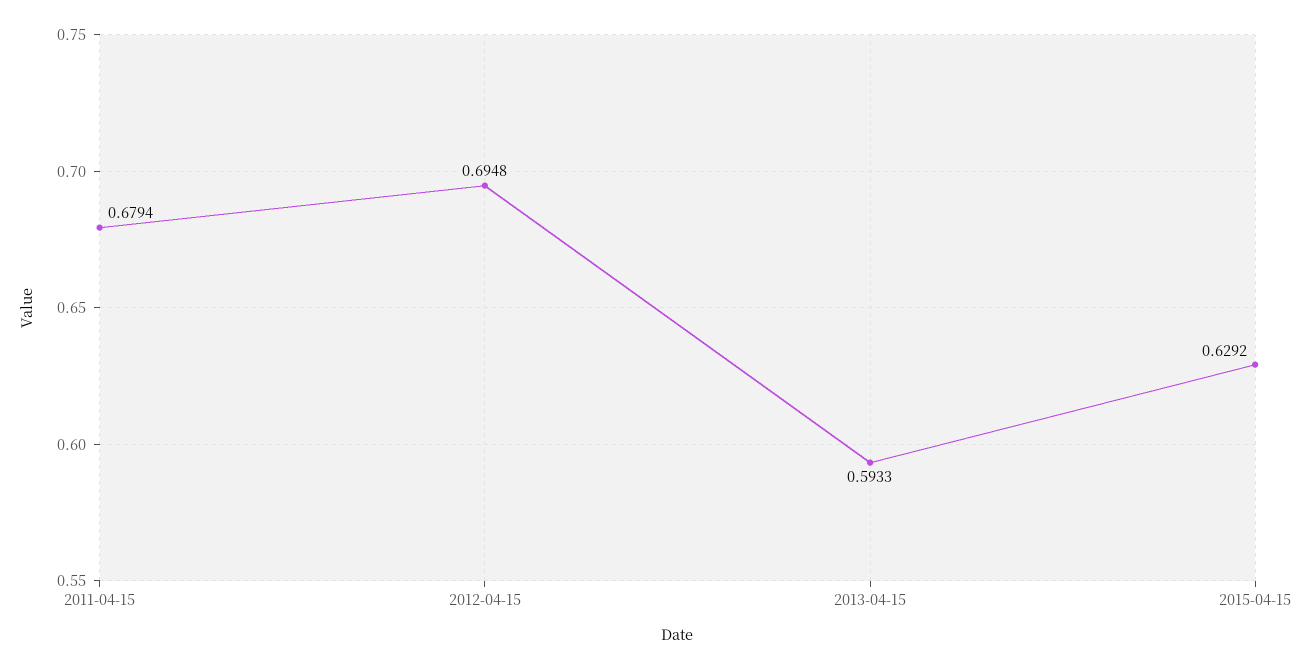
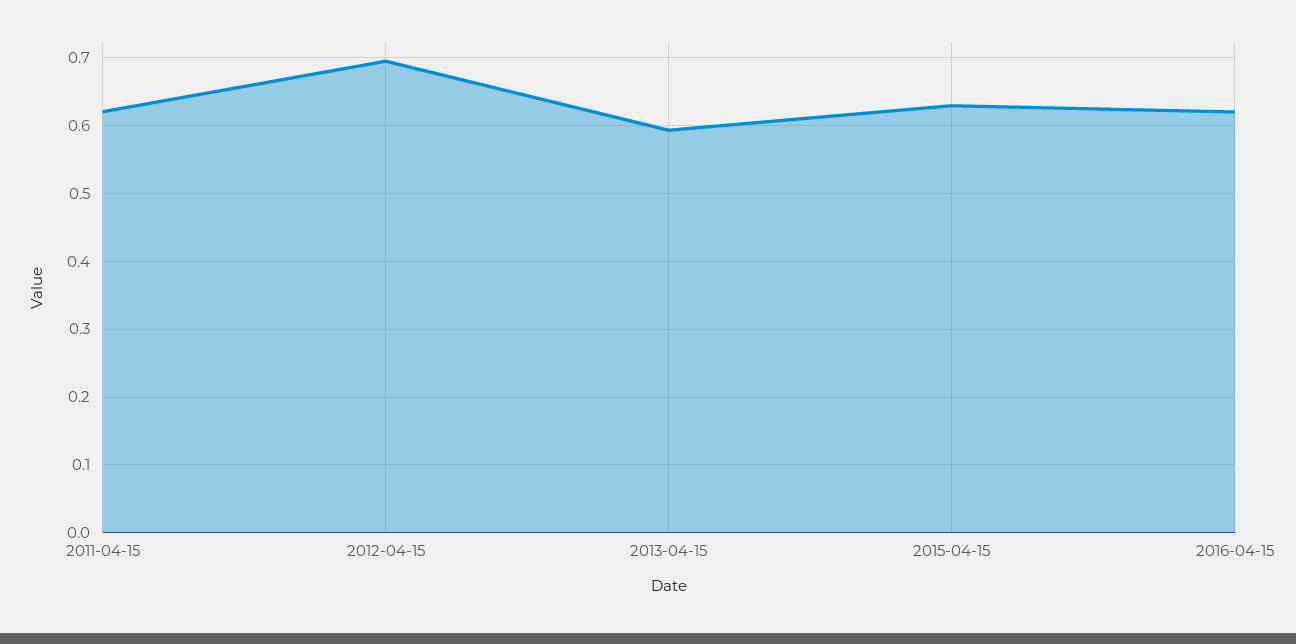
2011-04-15: 0.6794 -> 0.62
2016-04-15: none -> 0.62

